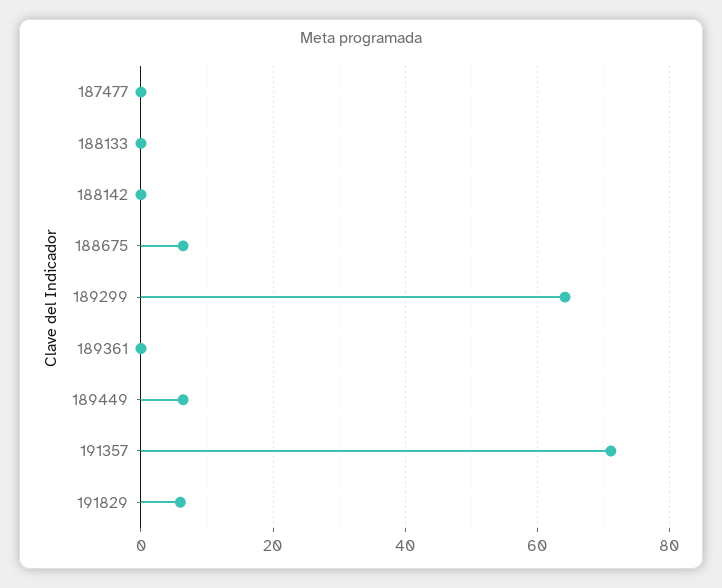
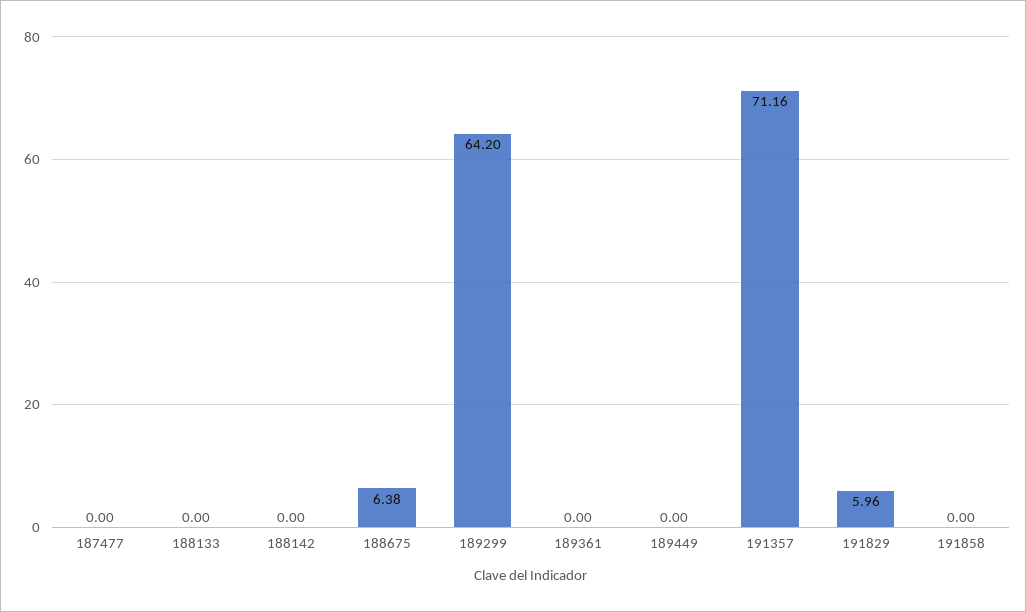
189449: 6 -> 0
191858: none -> 0

